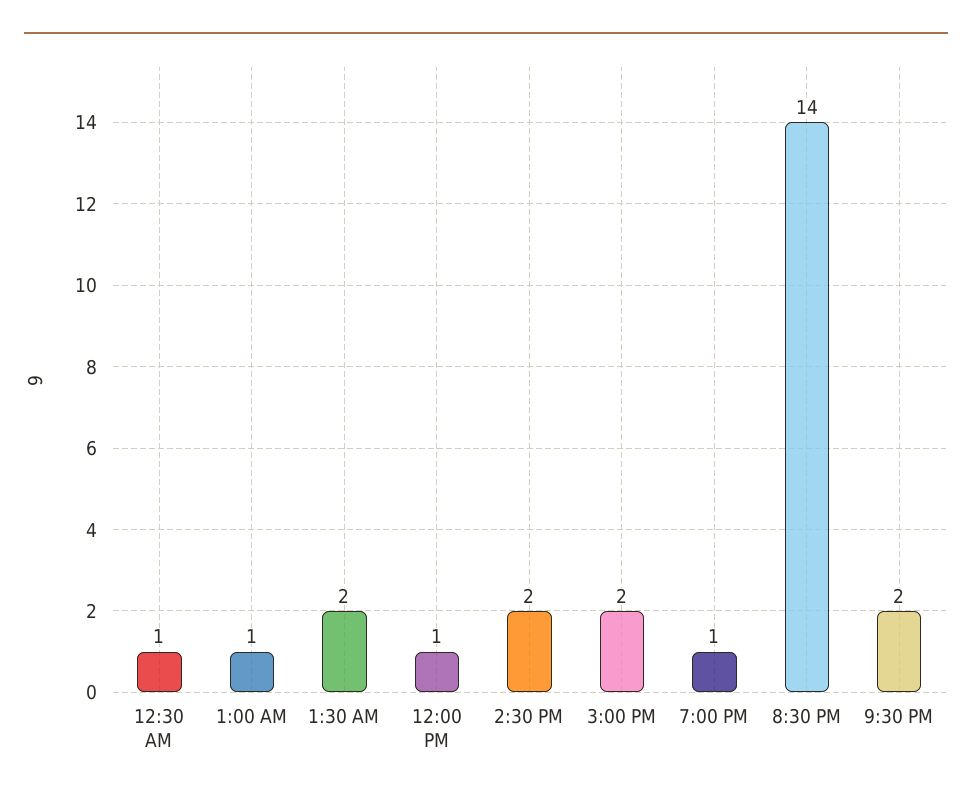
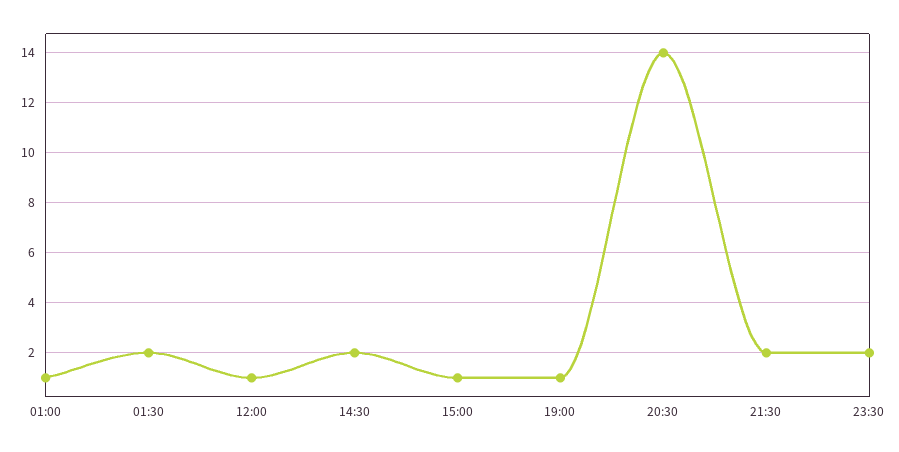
12:30 AM: 1 -> none
3:00 PM: 2 -> 1
23:30: none -> 2

